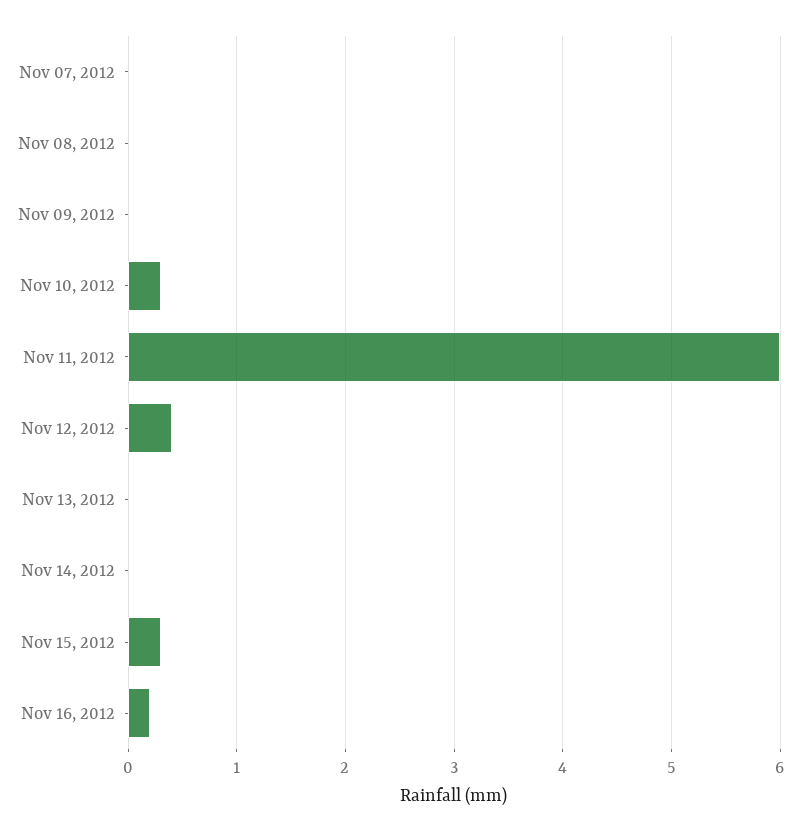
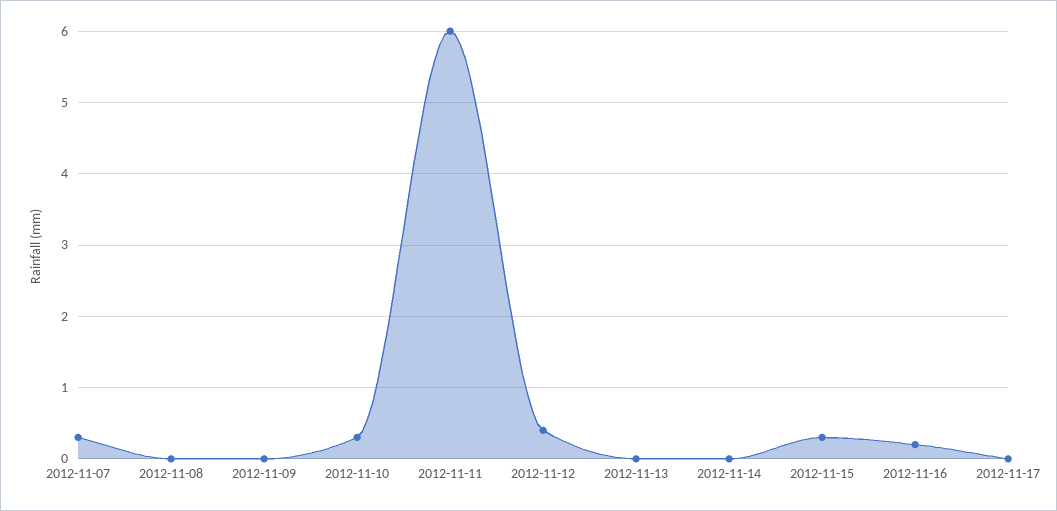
Nov 07, 2012: 0 -> 0.3
2012-11-17: none -> 0

